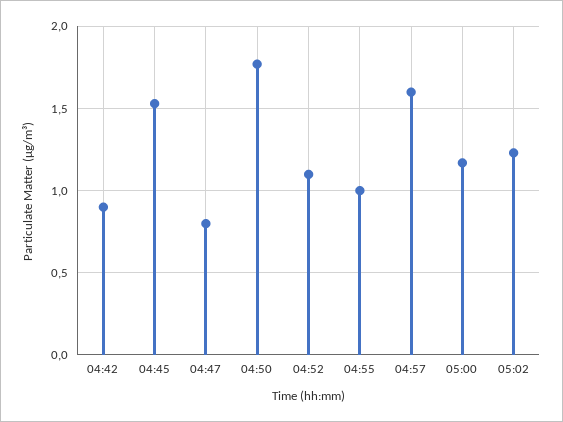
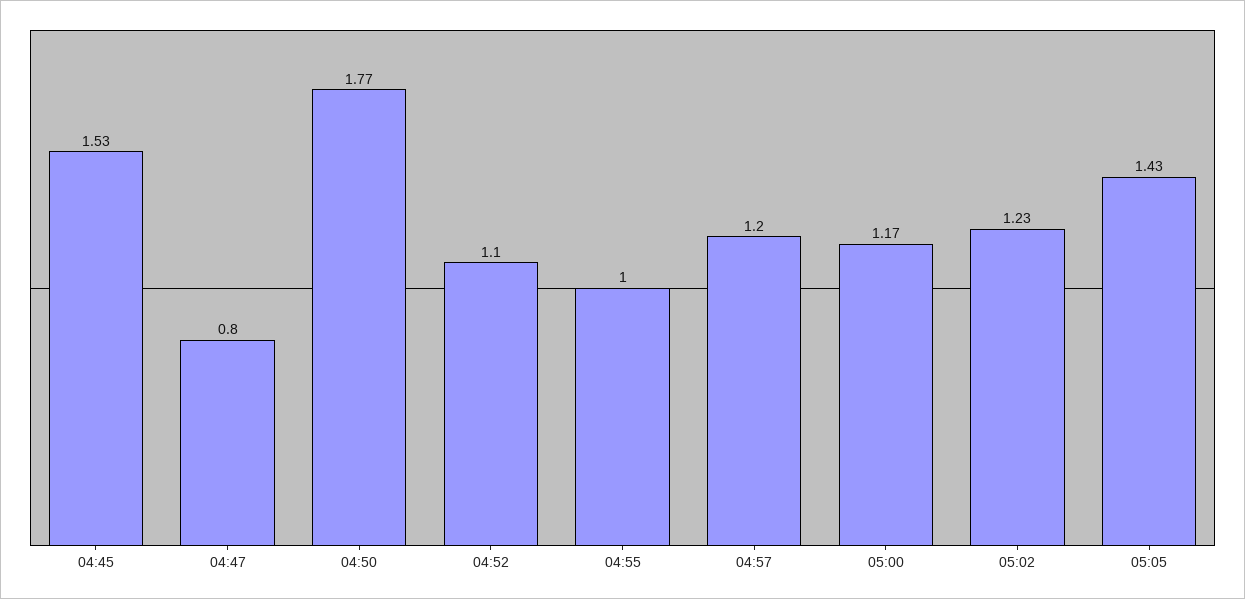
04:42: 0.9 -> none
04:57: 1.6 -> 1.2
05:05: none -> 1.43

